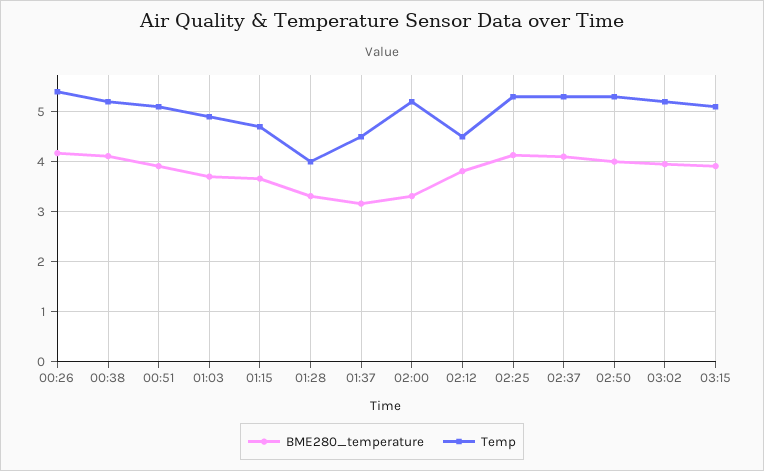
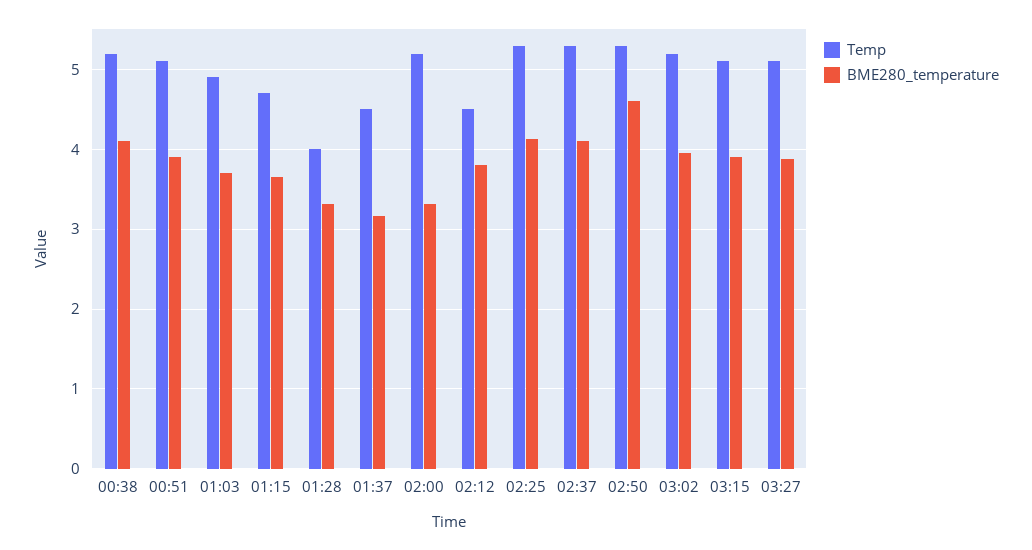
BME280_temperature, 00:26: 4.2 -> none
Temp, 00:26: 5.4 -> none
BME280_temperature, 02:50: 4 -> 4.6
Temp, 03:27: none -> 5.1
BME280_temperature, 03:27: none -> 3.9

